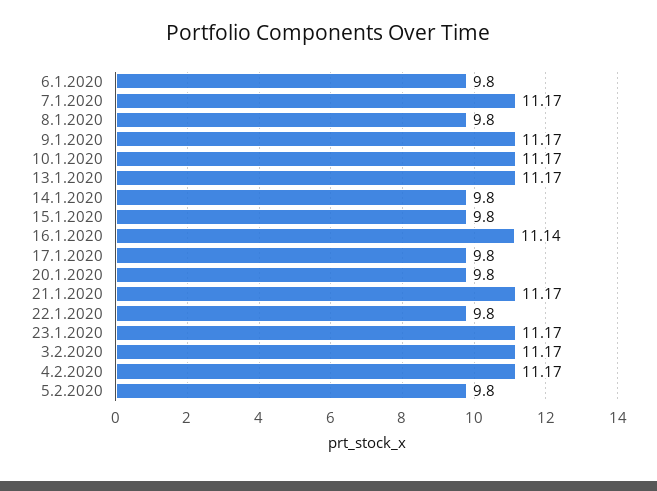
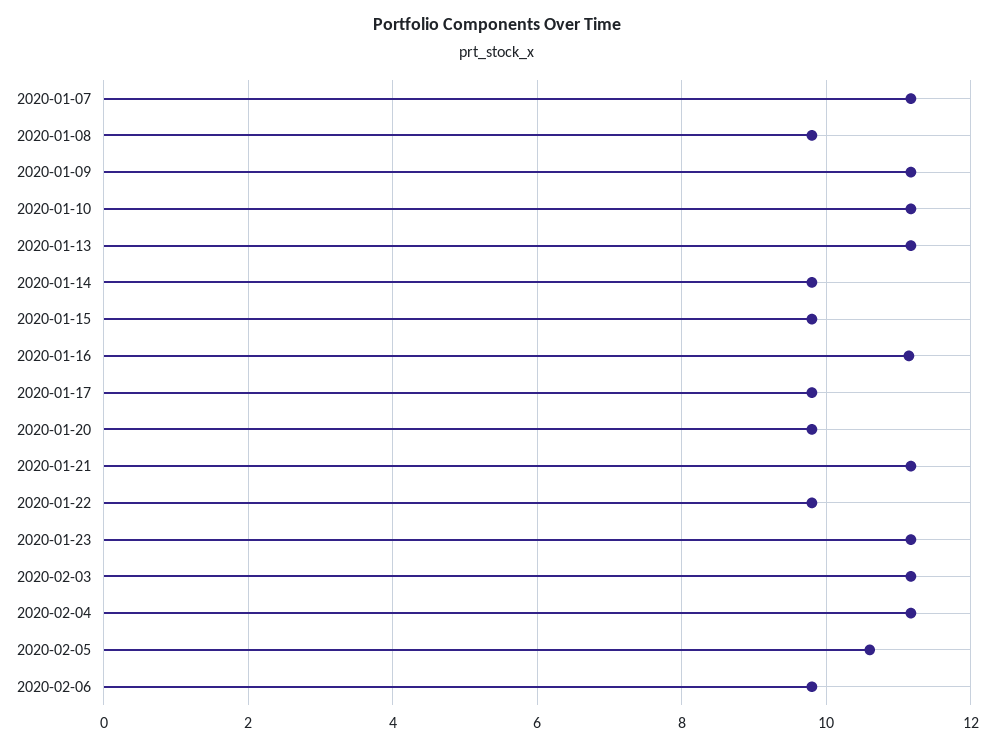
6.1.2020: 9.8 -> none
5.2.2020: 9.8 -> 10.6
2020-02-06: none -> 9.8

